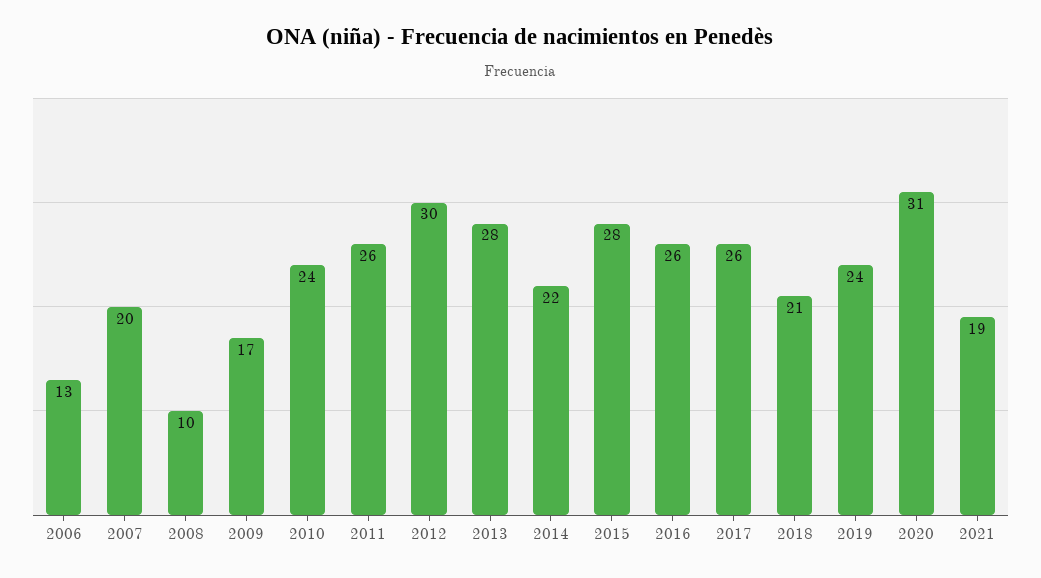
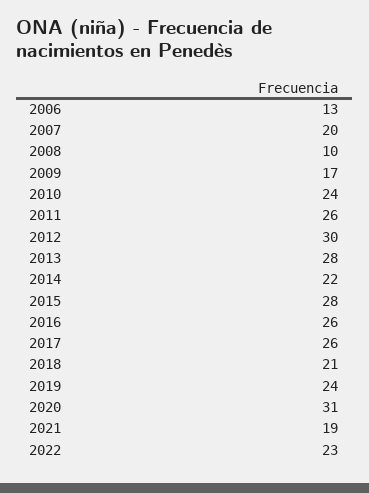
2022: none -> 23

